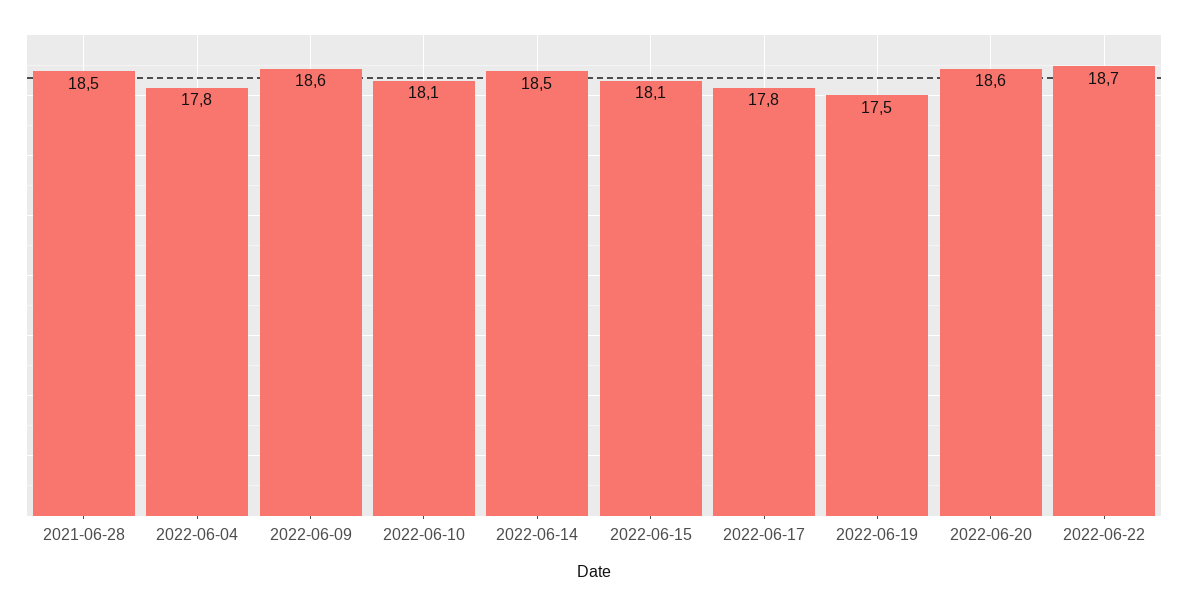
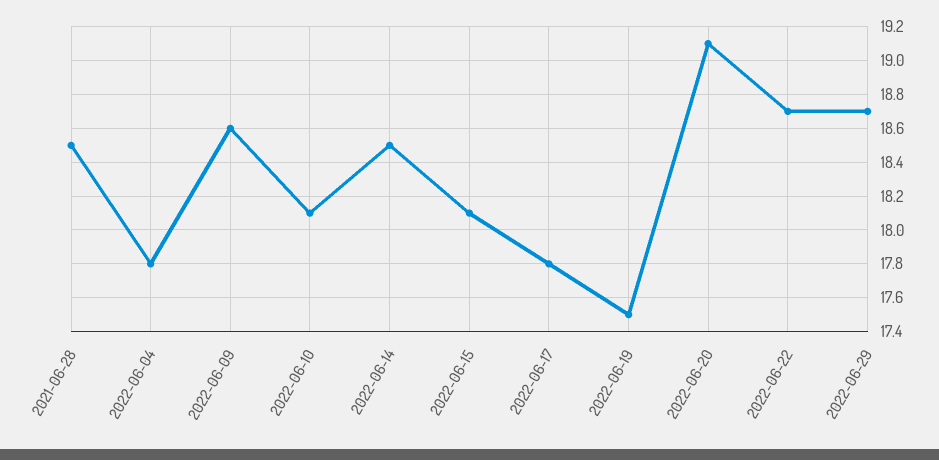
2022-06-20: 18.6 -> 19.1
2022-06-29: none -> 18.7

